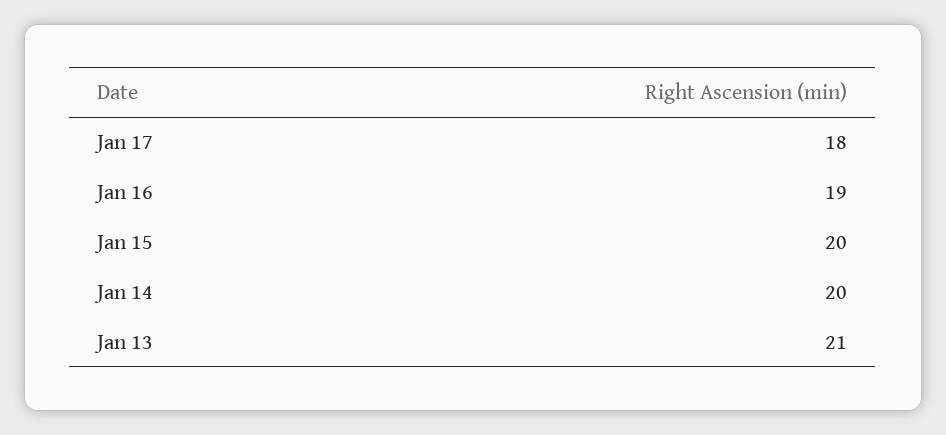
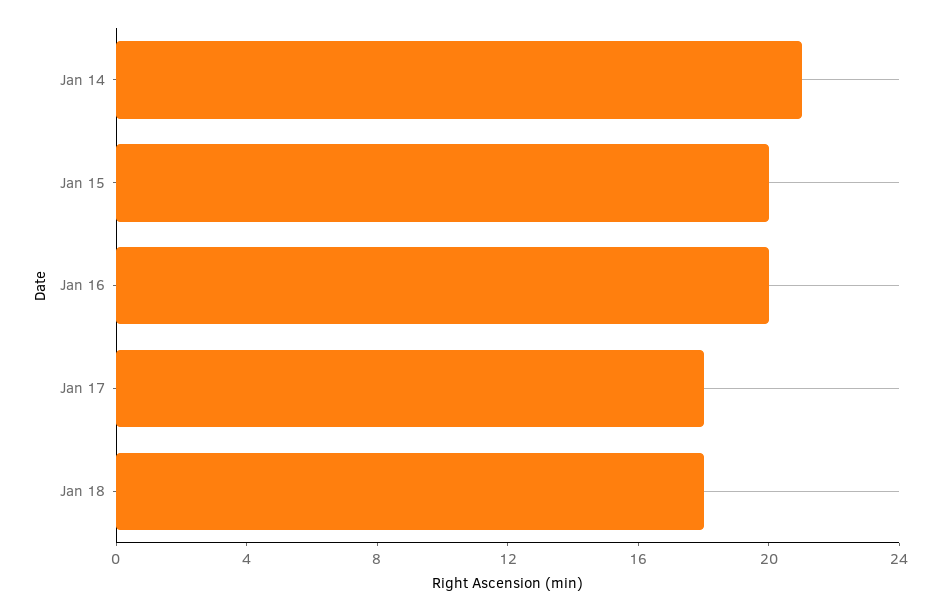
Jan 16: 19 -> 20
Jan 14: 20 -> 21
Jan 13: 21 -> none
Jan 18: none -> 18

